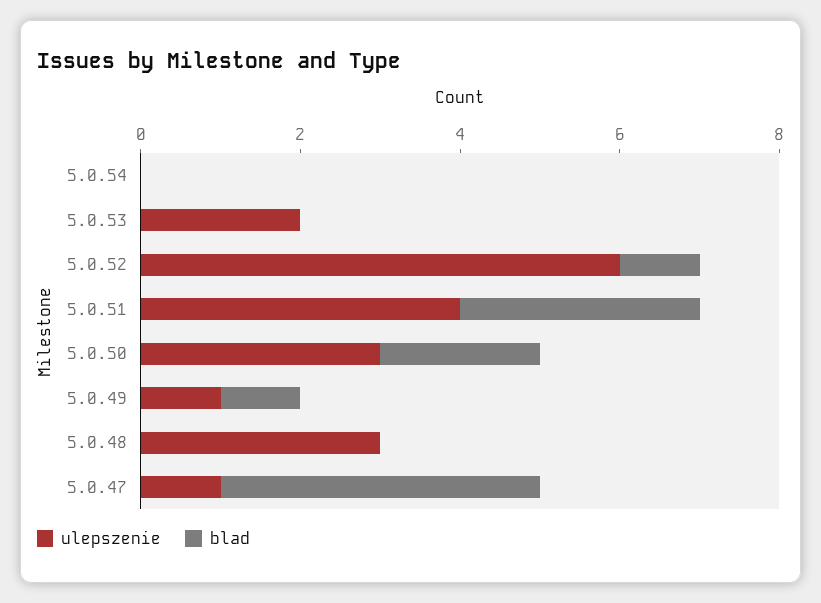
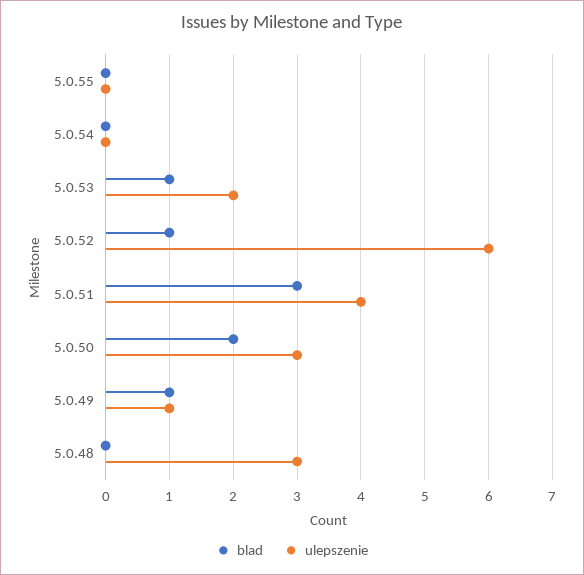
blad, 5.0.53: 0 -> 1
ulepszenie, 5.0.47: 1 -> none
blad, 5.0.47: 4 -> none
blad, 5.0.55: none -> 0
ulepszenie, 5.0.55: none -> 0

